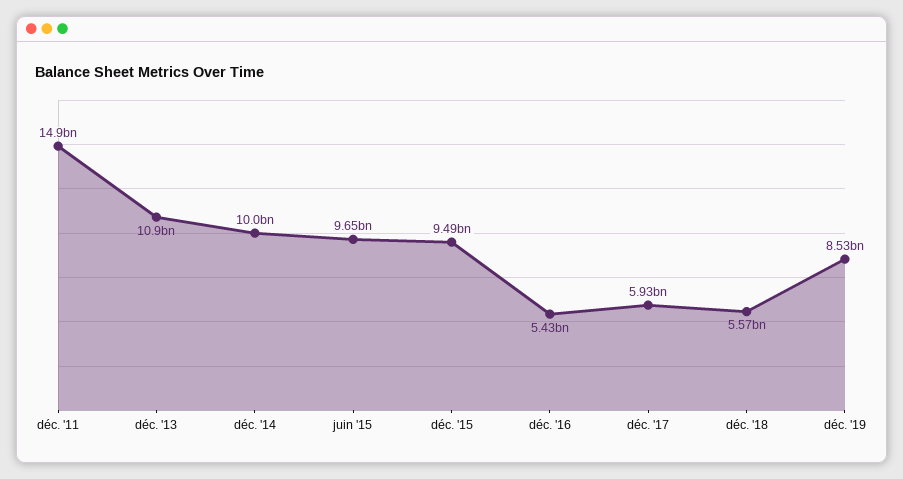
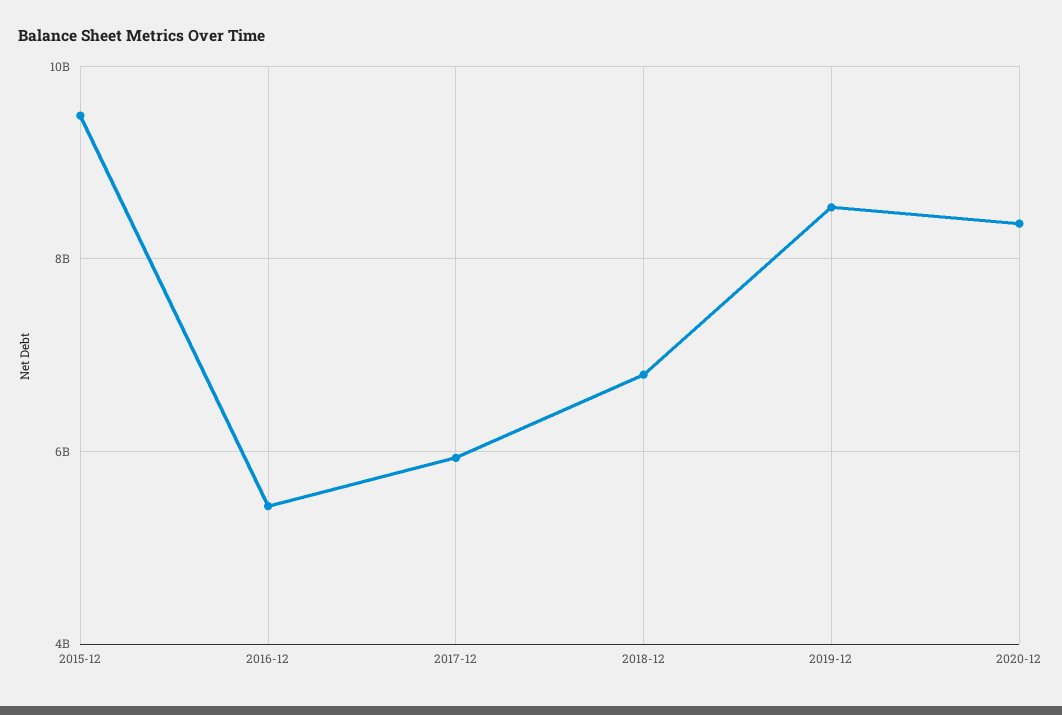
déc. '11: 14900000000 -> none
déc. '13: 10900000000 -> none
déc. '14: 10000000000 -> none
juin '15: 9650000000 -> none
déc. '18: 5570000000 -> 6800000000
2020-12: none -> 8400000000

